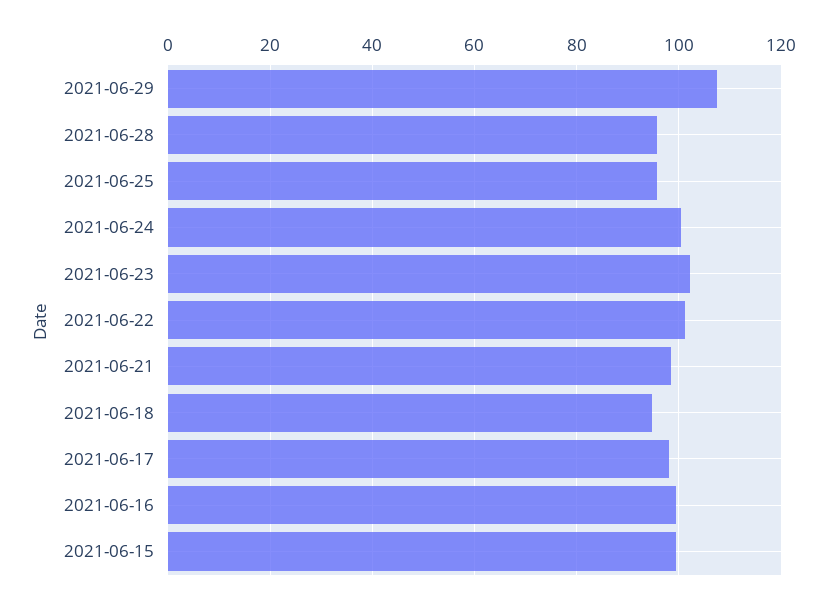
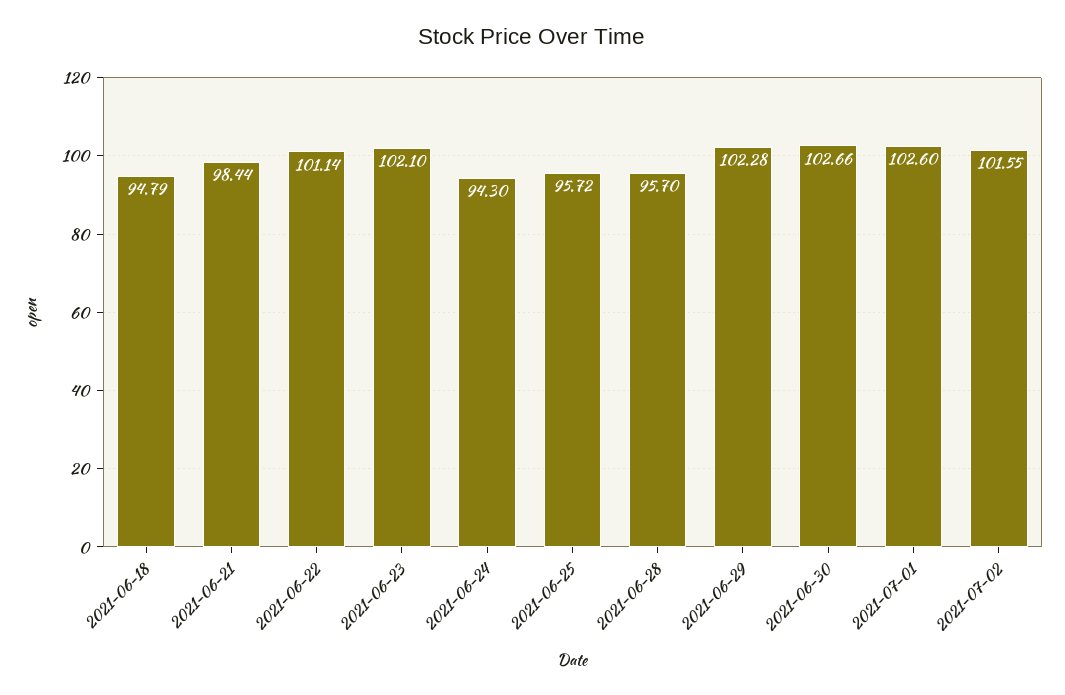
2021-06-29: 108 -> 102.28
2021-06-24: 100 -> 94.3
2021-06-17: 98 -> none
2021-06-16: 100 -> none
2021-06-15: 100 -> none
2021-06-30: none -> 102.66
2021-07-01: none -> 102.6
2021-07-02: none -> 101.55

